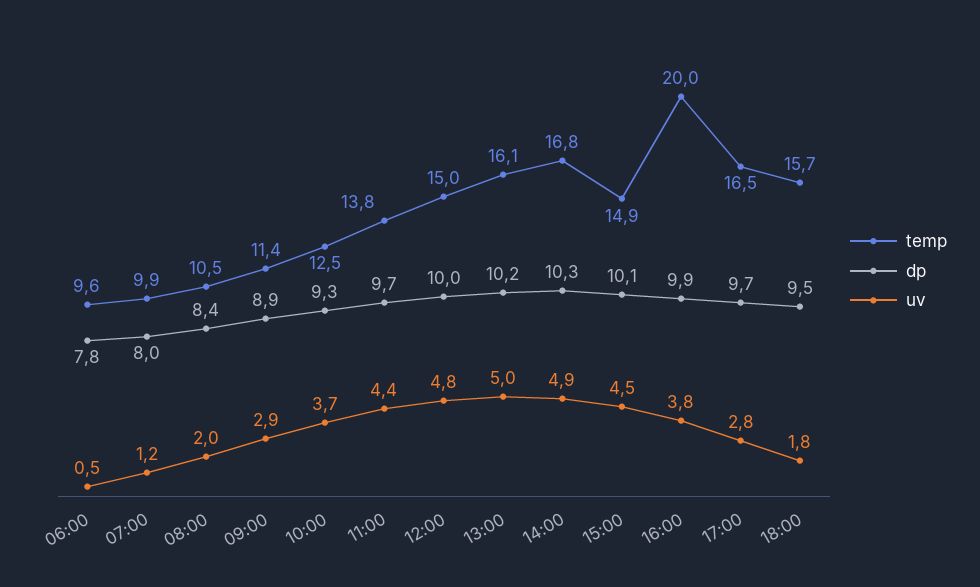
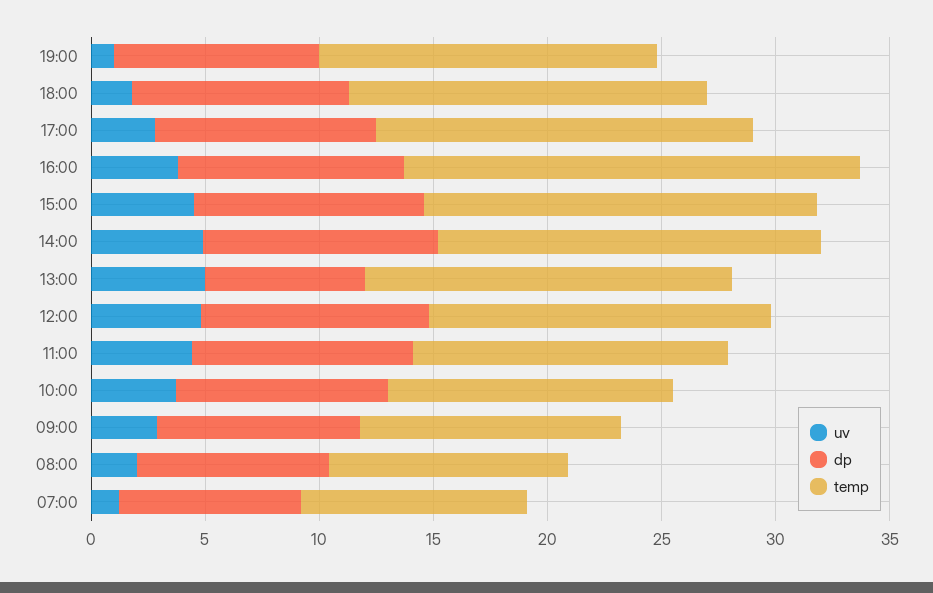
temp, 06:00: 9.6 -> none
dp, 06:00: 7.8 -> none
uv, 06:00: 0.5 -> none
dp, 13:00: 10.2 -> 7
temp, 15:00: 14.9 -> 17
uv, 19:00: none -> 1
dp, 19:00: none -> 9
temp, 19:00: none -> 15

